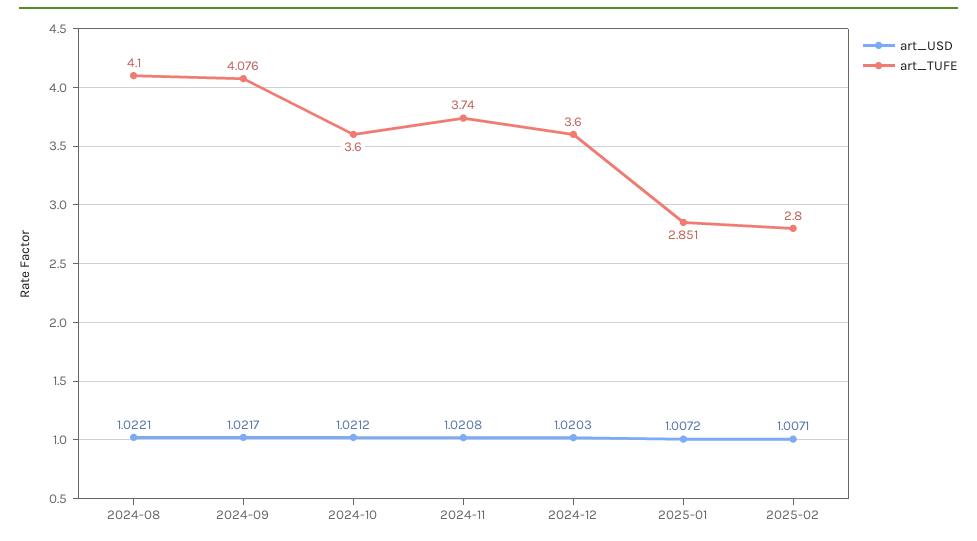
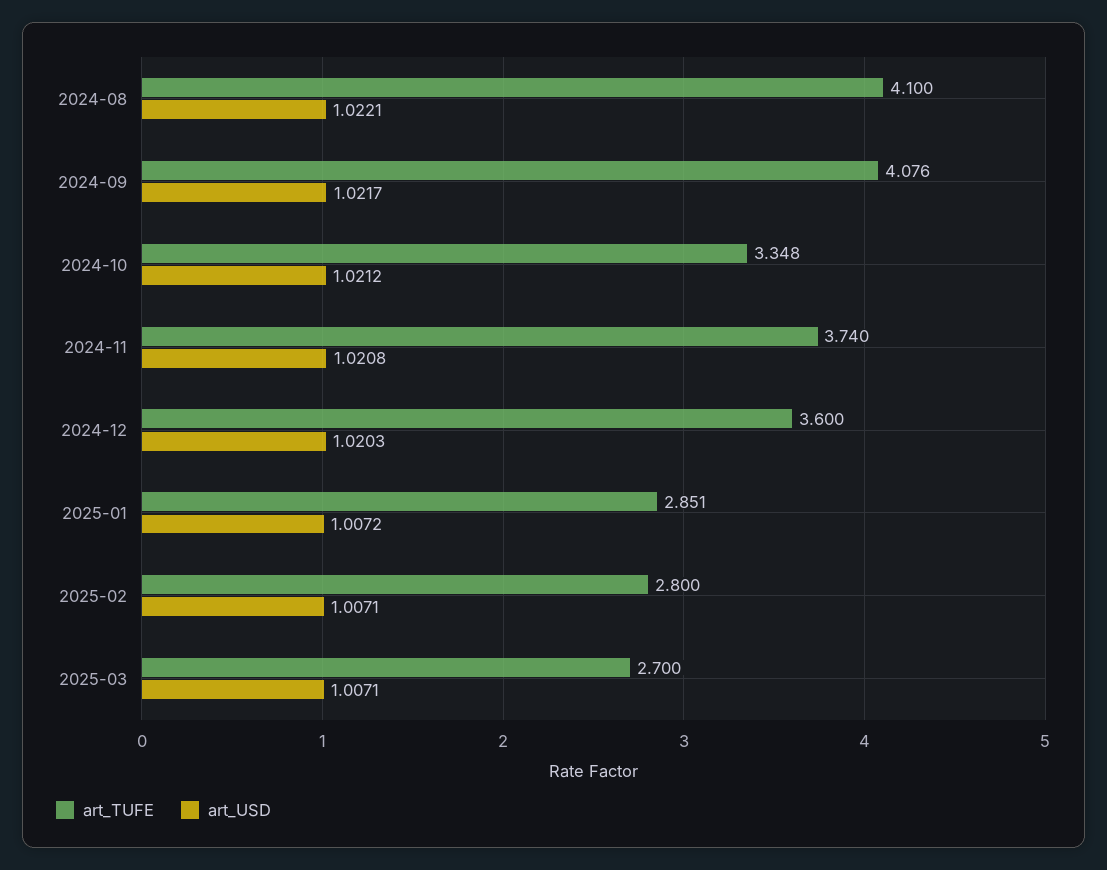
art_TUFE, 2024-10: 3.6 -> 3.348
art_TUFE, 2025-03: none -> 2.7
art_USD, 2025-03: none -> 1.0071

